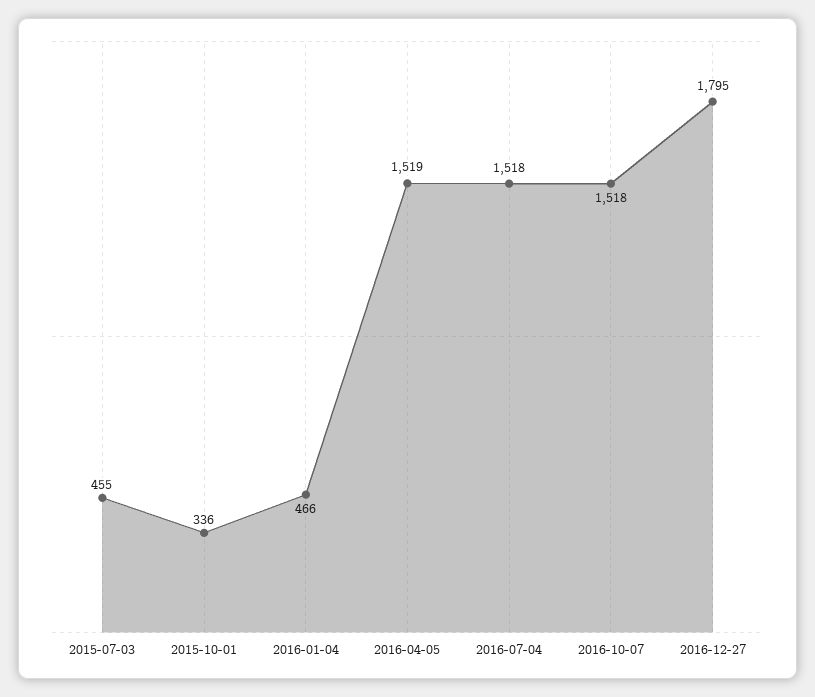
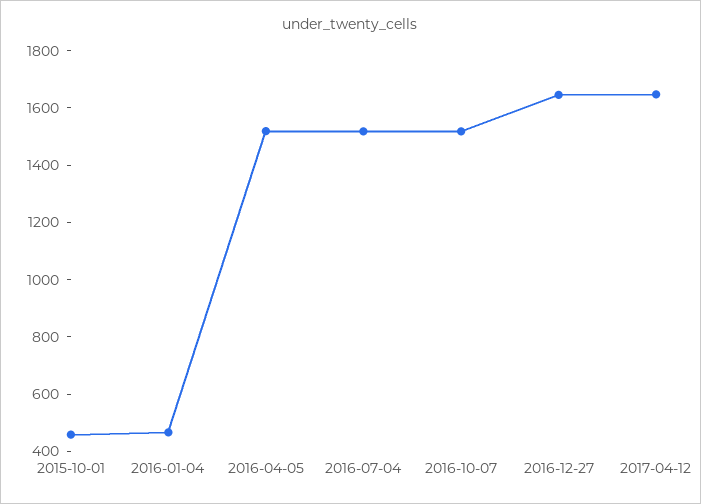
2015-07-03: 455 -> none
2015-10-01: 336 -> 450
2016-12-27: 1795 -> 1650
2017-04-12: none -> 1650

